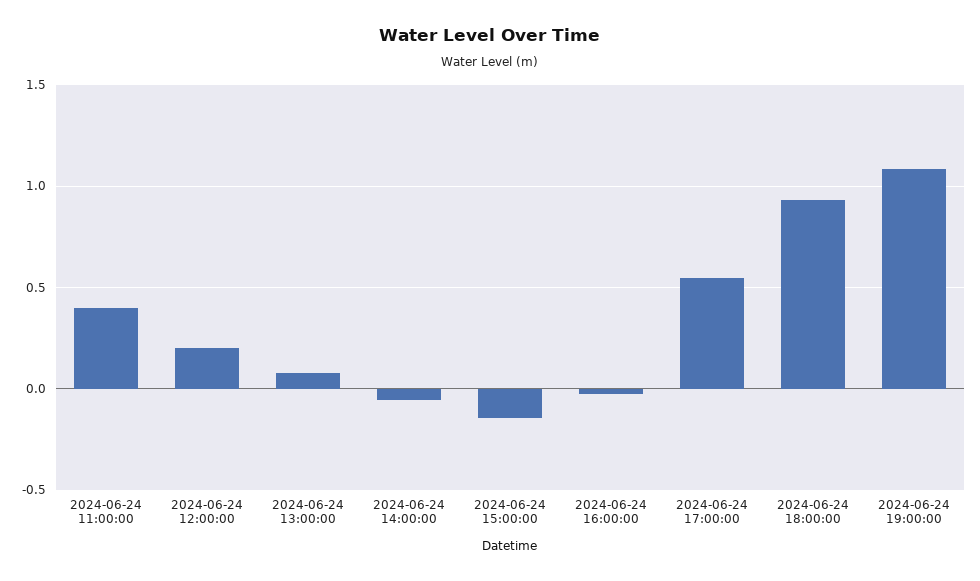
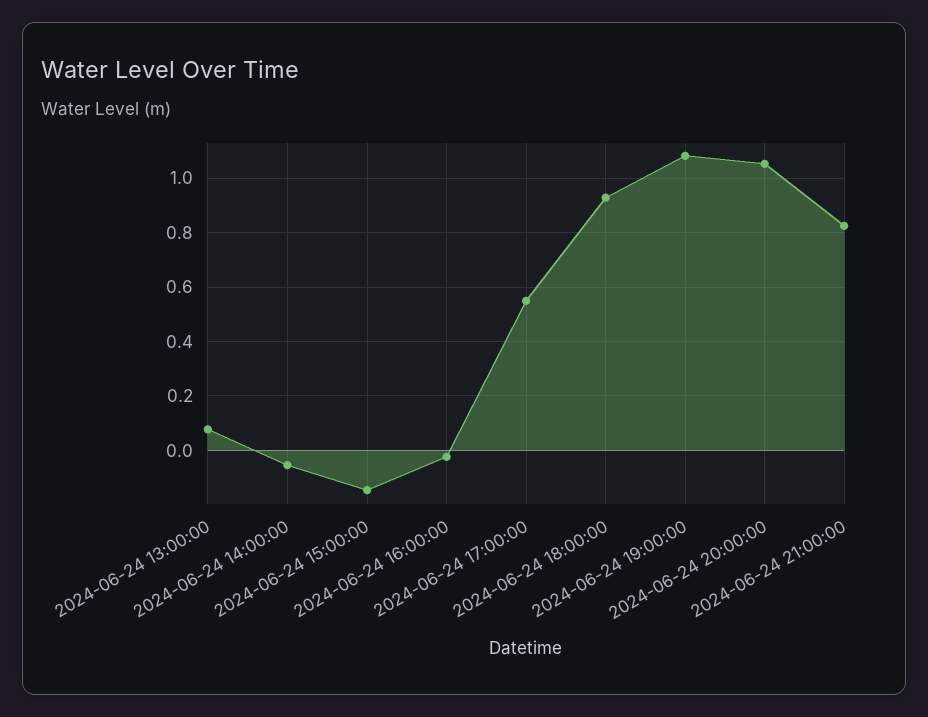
2024-06-24 11:00:00: 0.4 -> none
2024-06-24 12:00:00: 0.2 -> none
2024-06-24 20:00:00: none -> 1.05
2024-06-24 21:00:00: none -> 0.825

